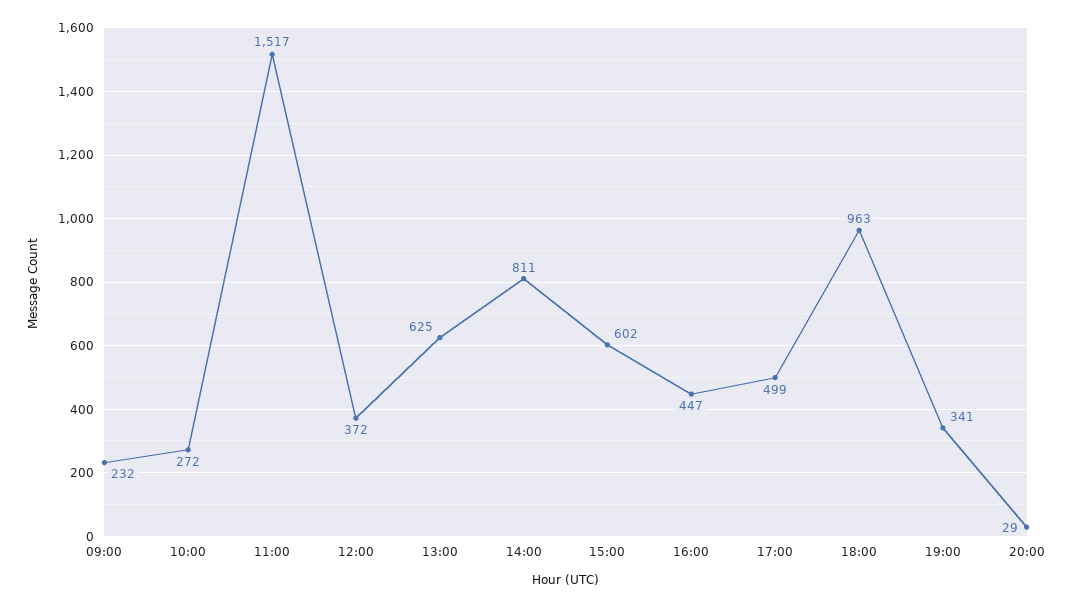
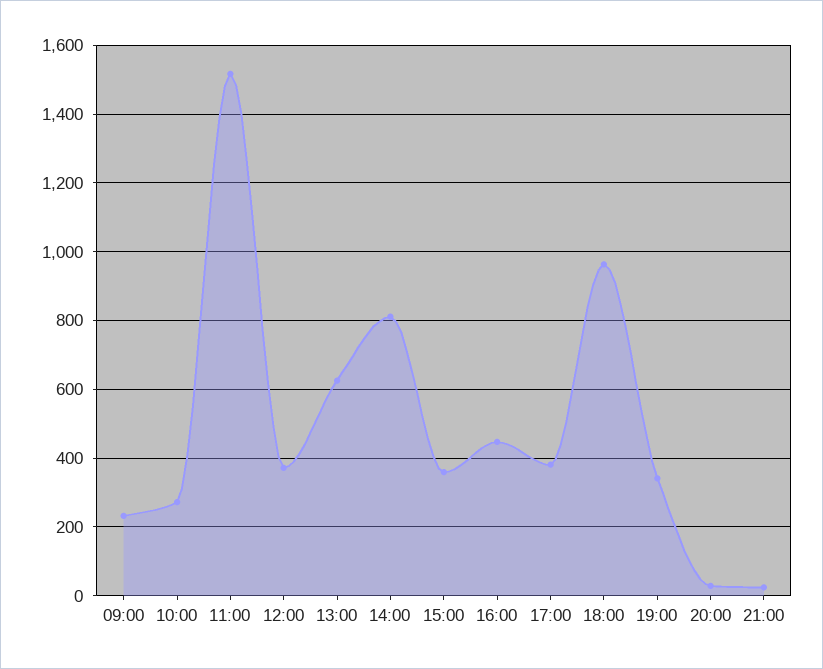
15:00: 602 -> 360
17:00: 499 -> 380
21:00: none -> 20

